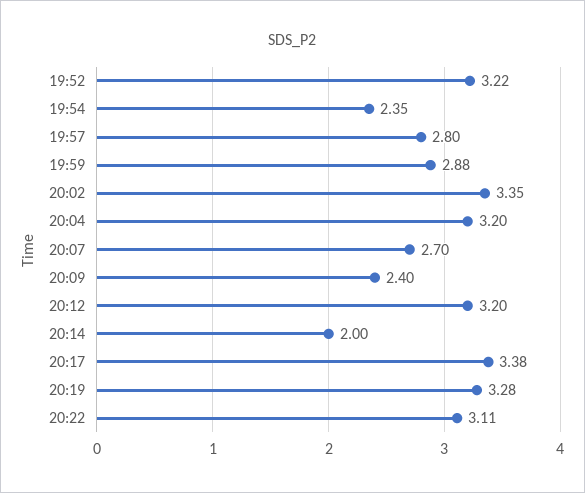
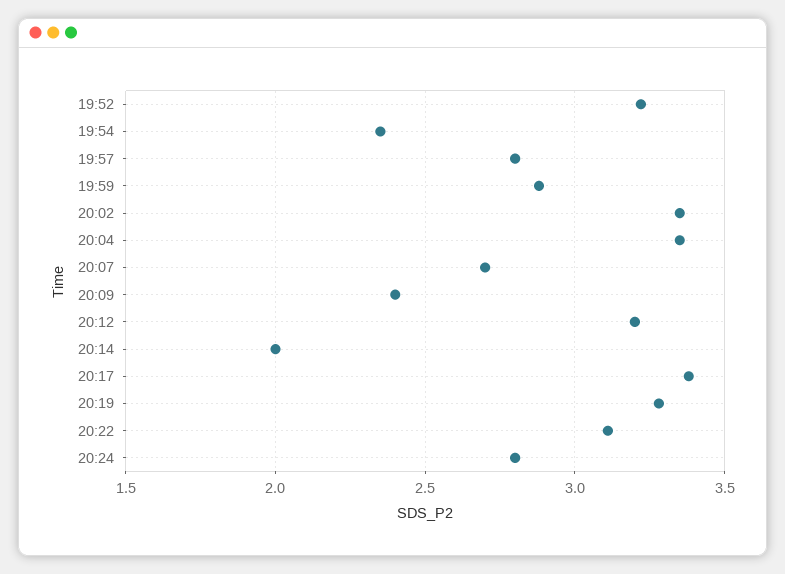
20:04: 3.2 -> 3.35
20:24: none -> 2.8

